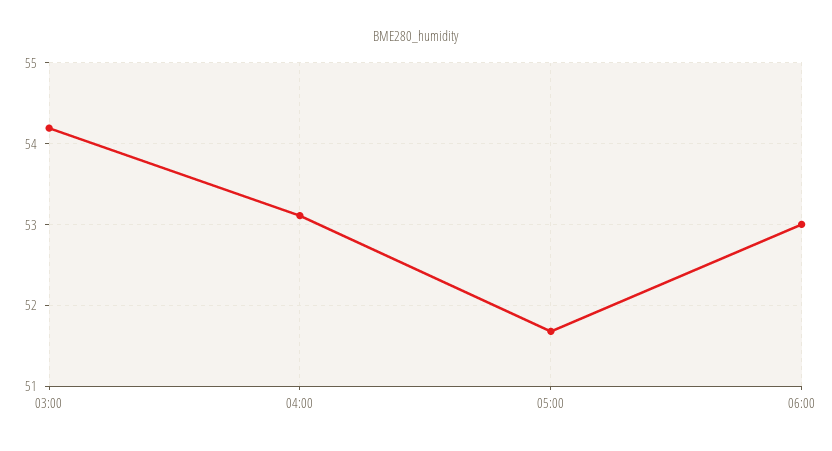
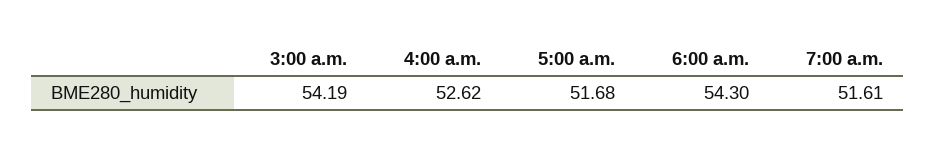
04:00: 53.1 -> 52.62
06:00: 53 -> 54.3
7:00 a.m.: none -> 51.61

